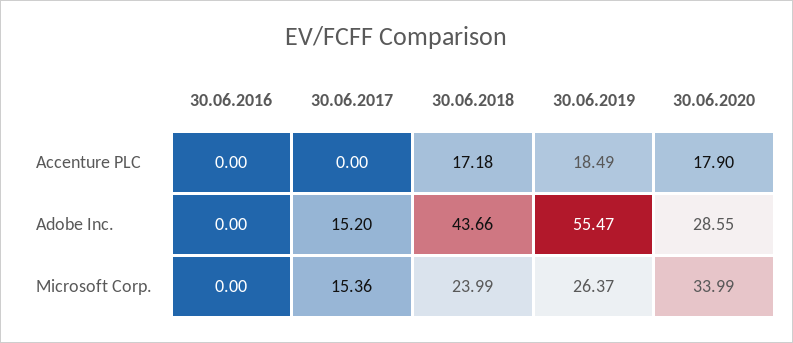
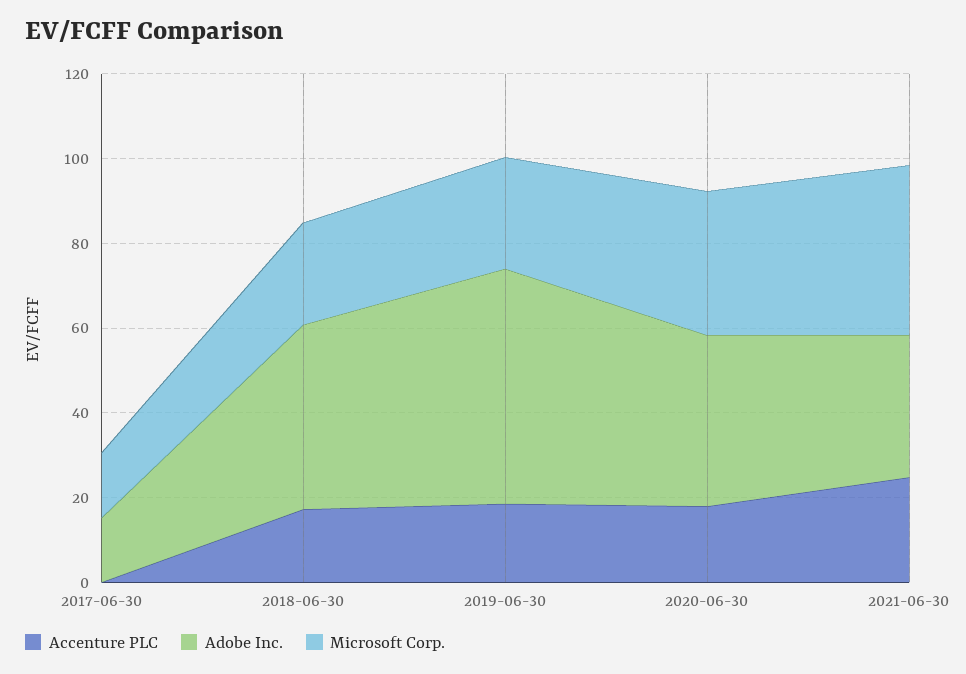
Accenture PLC, 30.06.2016: 0 -> none
Adobe Inc., 30.06.2016: 0 -> none
Adobe Inc., 30.06.2020: 28.55 -> 40
Microsoft Corp., 30.06.2016: 0 -> none
Accenture PLC, 2021-06-30: none -> 25
Adobe Inc., 2021-06-30: none -> 35
Microsoft Corp., 2021-06-30: none -> 40

